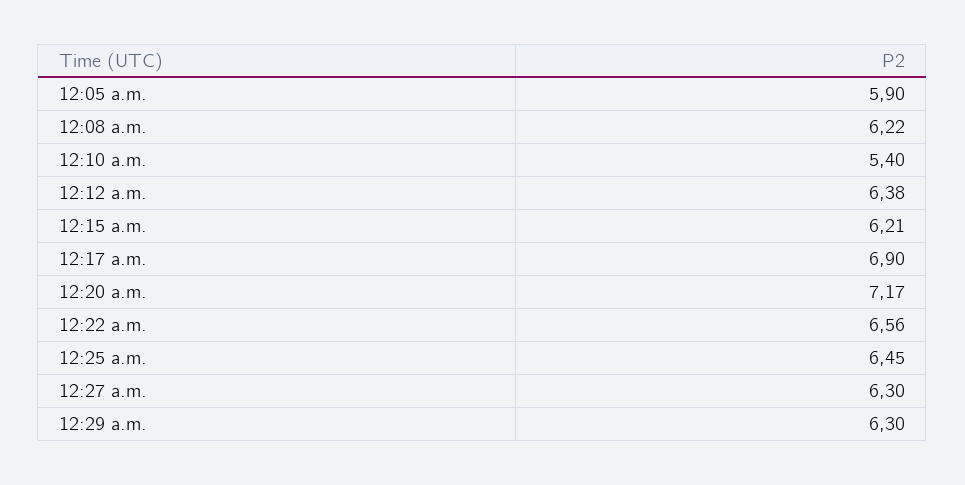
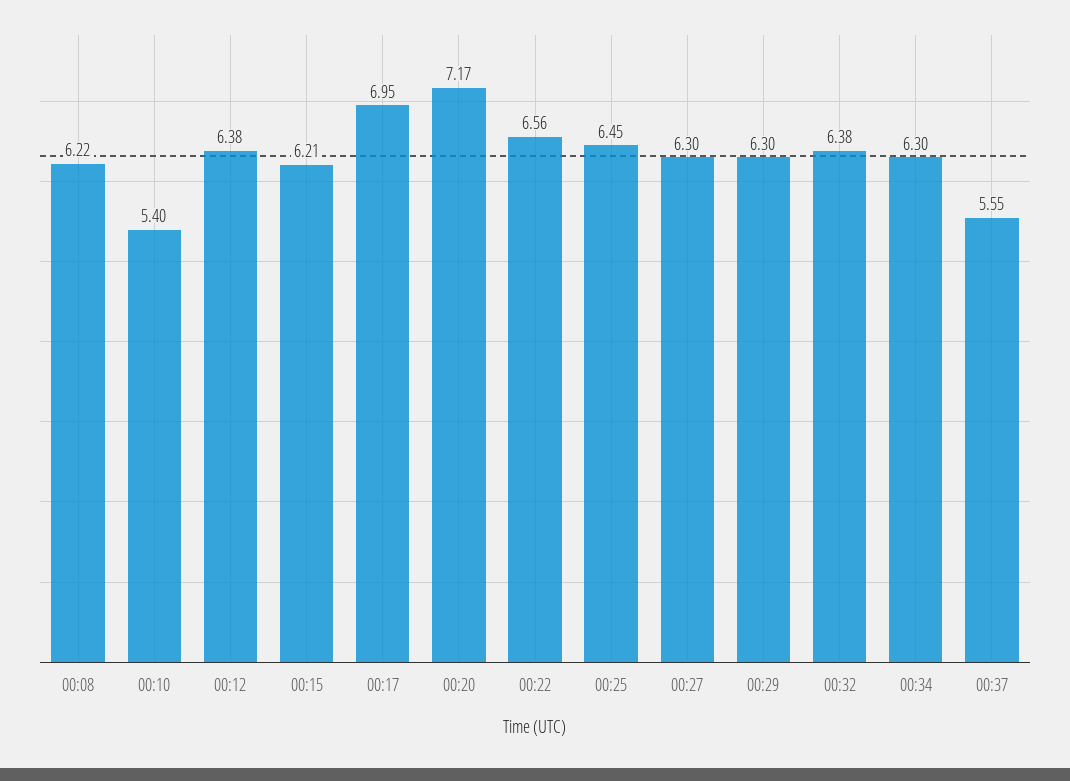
12:05 a.m.: 5.9 -> none
12:17 a.m.: 6.9 -> 6.95
00:32: none -> 6.38
00:34: none -> 6.3
00:37: none -> 5.55

